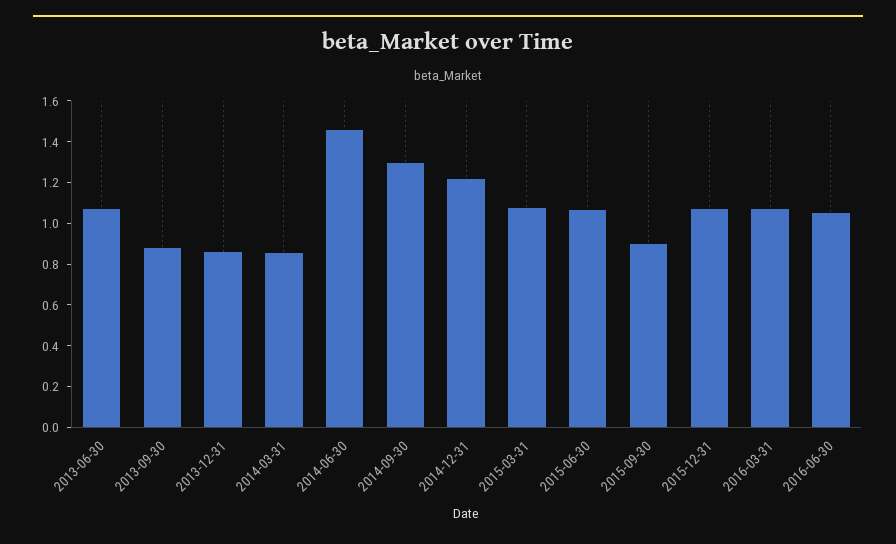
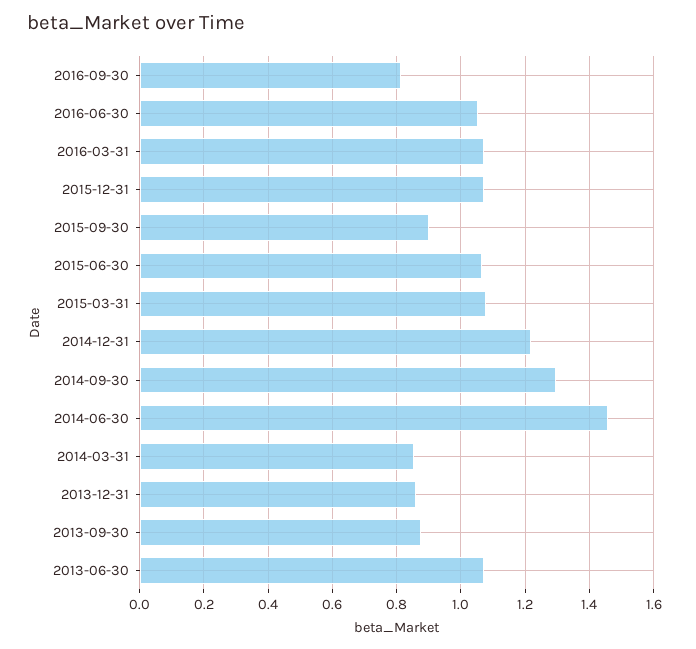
2016-09-30: none -> 0.82

